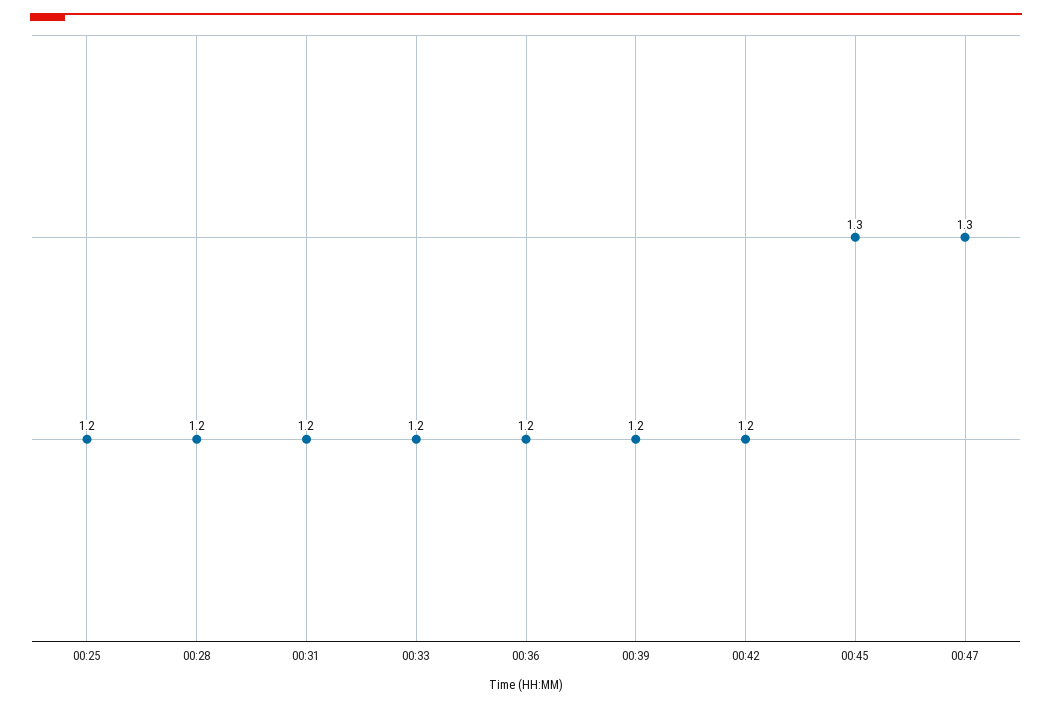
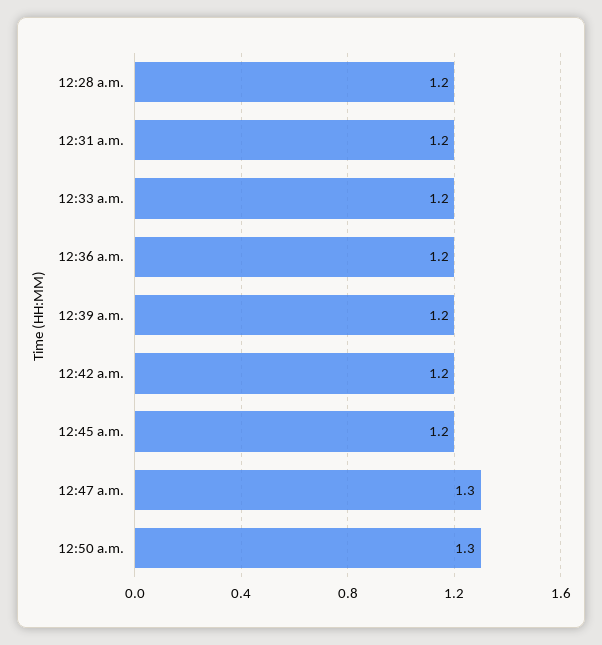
00:25: 1.2 -> none
00:45: 1.3 -> 1.2
12:50 a.m.: none -> 1.3

